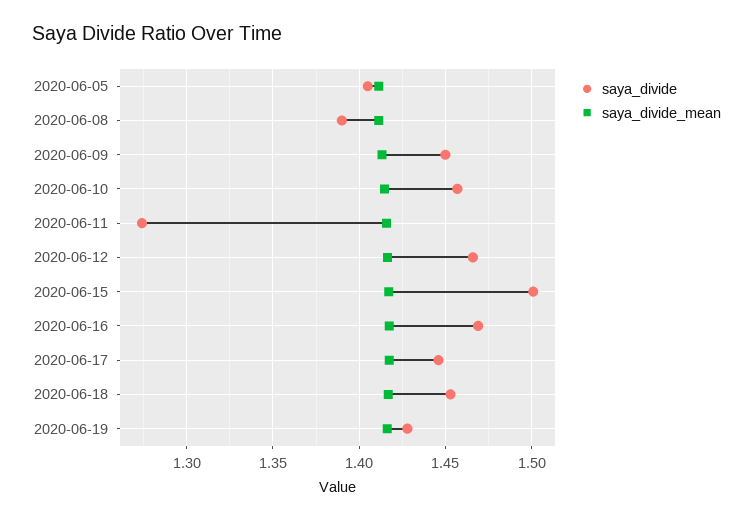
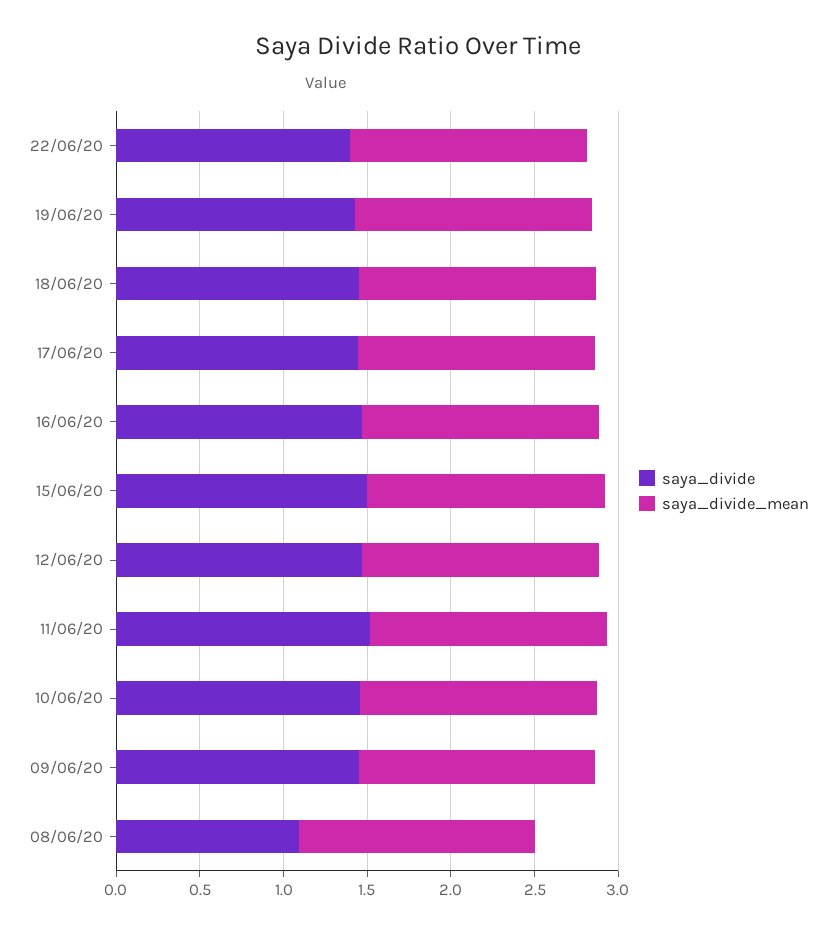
saya_divide, 2020-06-05: 1.405 -> none
saya_divide_mean, 2020-06-05: 1.41 -> none
saya_divide, 2020-06-08: 1.39 -> 1.1
saya_divide, 2020-06-11: 1.275 -> 1.5
saya_divide, 22/06/20: none -> 1.4
saya_divide_mean, 22/06/20: none -> 1.4

